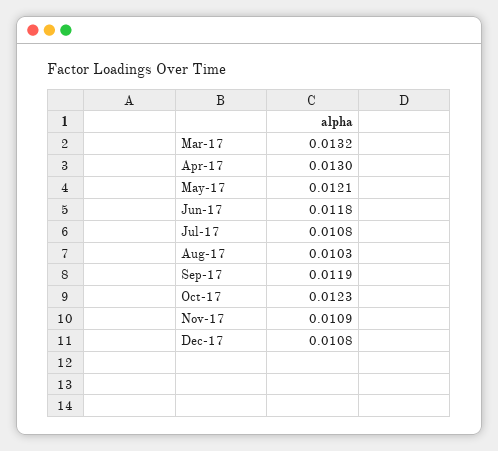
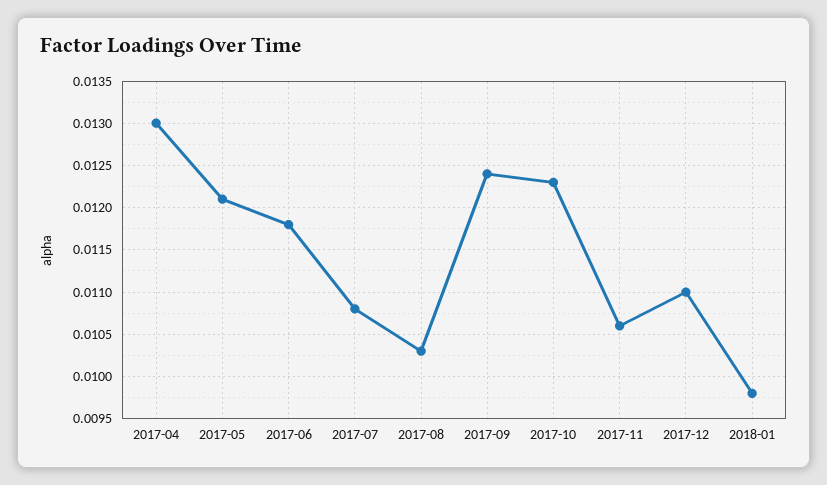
Mar-17: 0.0132 -> none
Sep-17: 0.0119 -> 0.0124
Nov-17: 0.0109 -> 0.0106
Dec-17: 0.0108 -> 0.011
2018-01: none -> 0.0098

